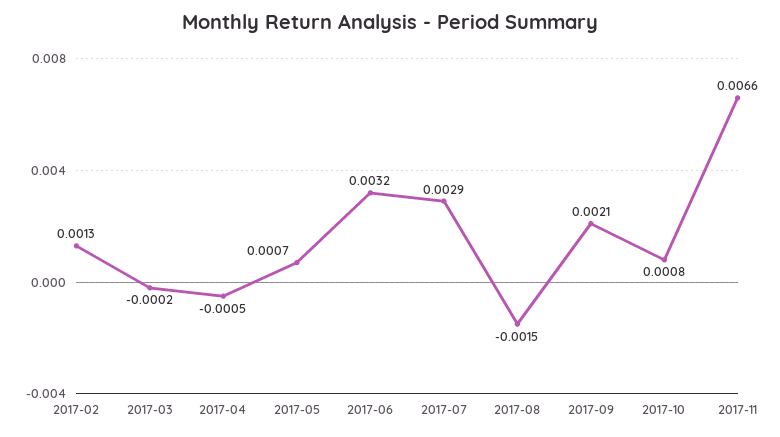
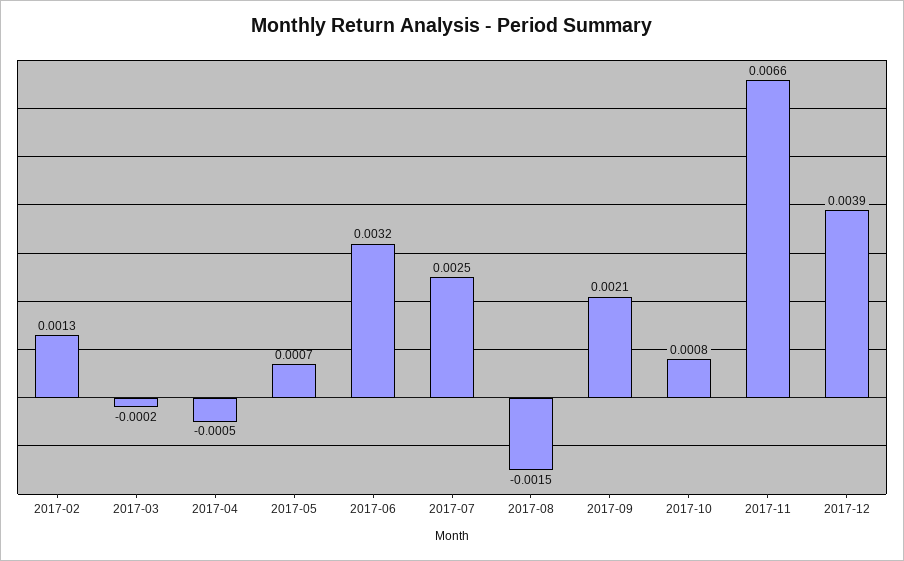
2017-07: 0.0029 -> 0.0025
2017-12: none -> 0.0039

